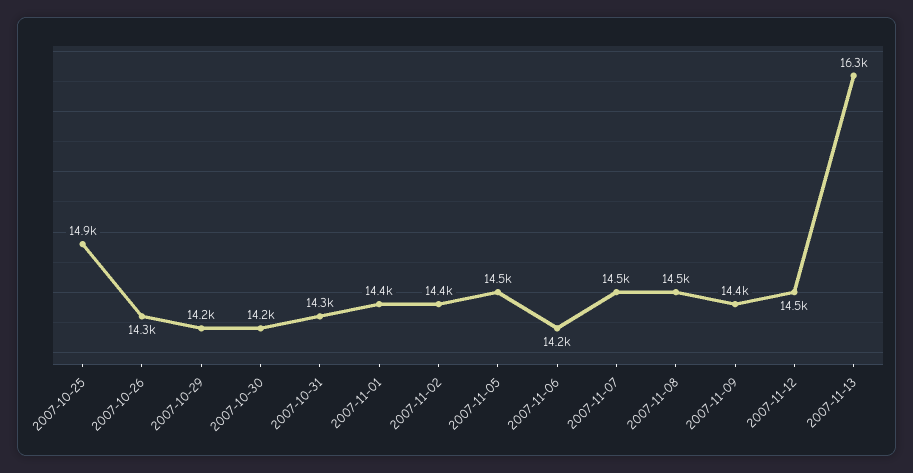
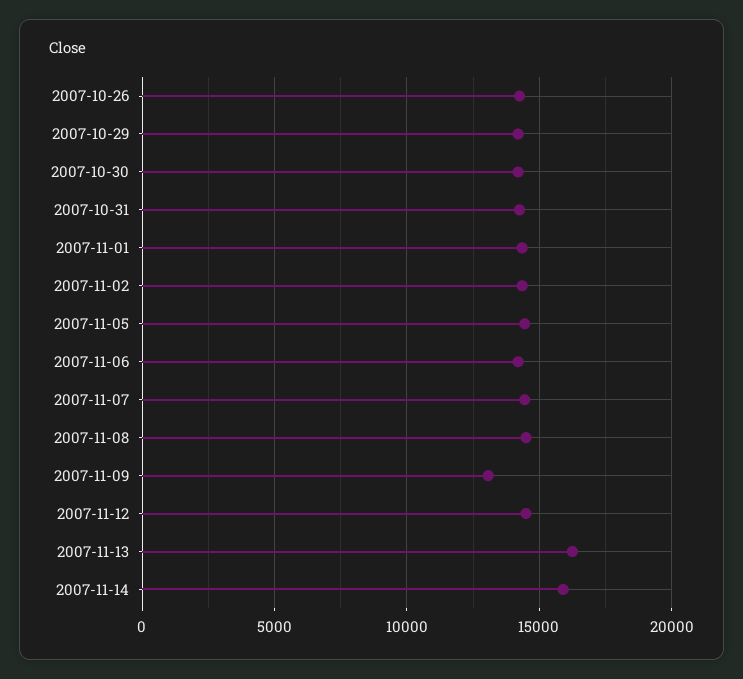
2007-10-25: 14900 -> none
2007-11-09: 14400 -> 13000
2007-11-14: none -> 16000

